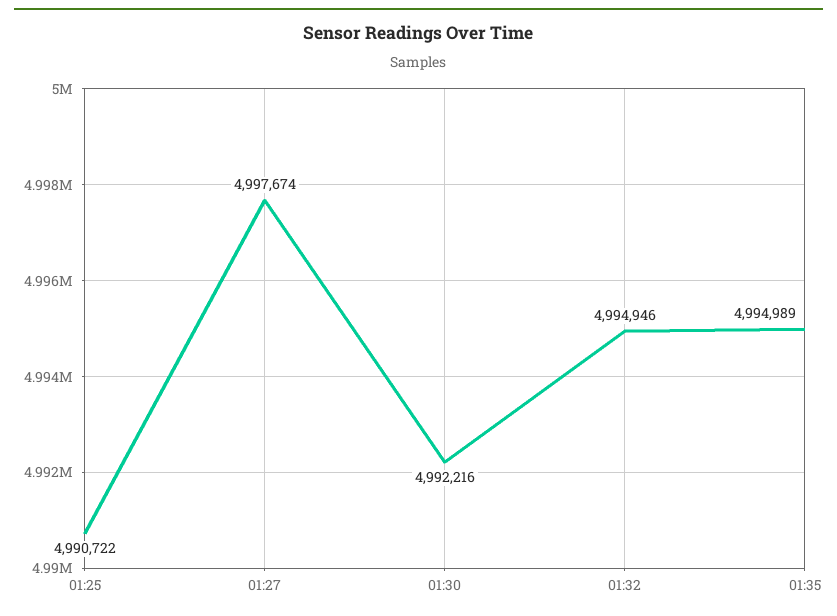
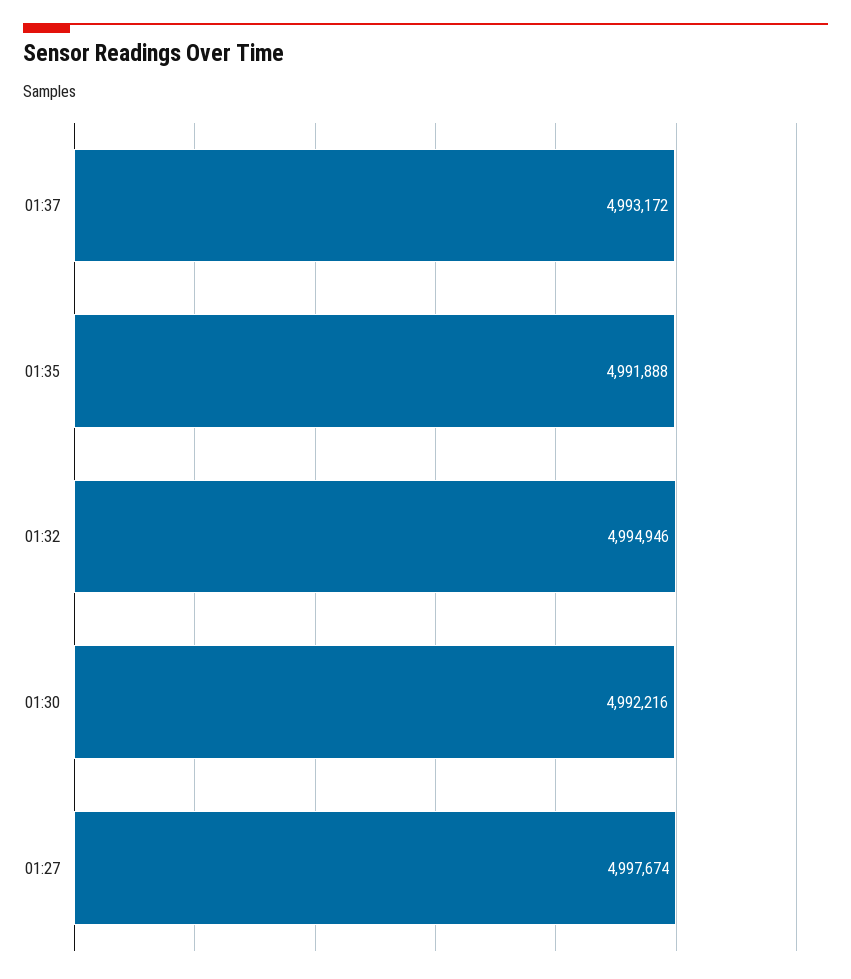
01:25: 4990722 -> none
01:35: 4994989 -> 4991888
01:37: none -> 4993172

